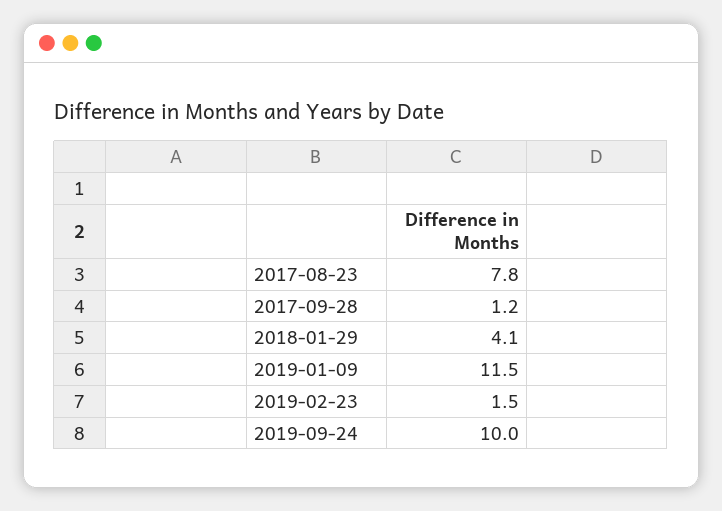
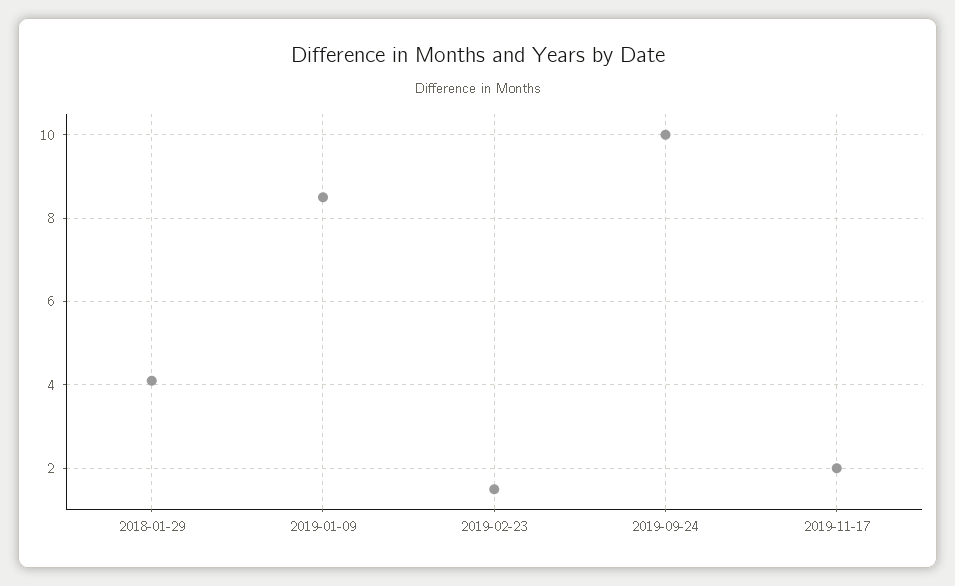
2017-08-23: 7.8 -> none
2017-09-28: 1.2 -> none
2019-01-09: 11.5 -> 8.5
2019-11-17: none -> 2

